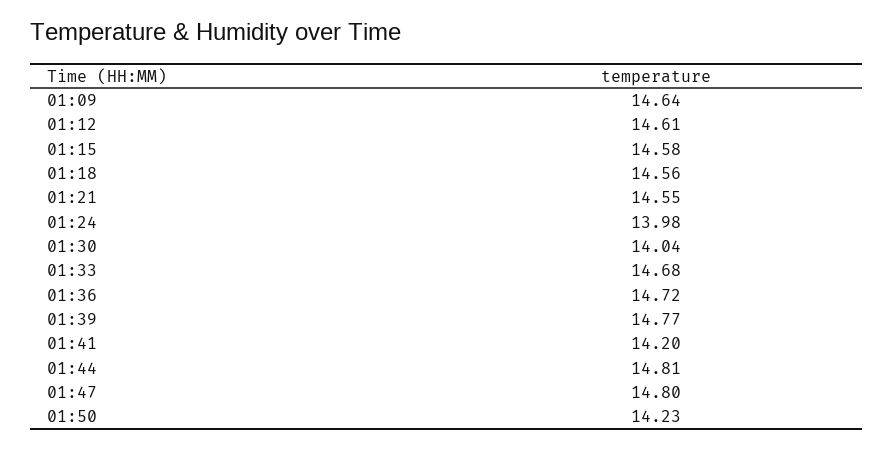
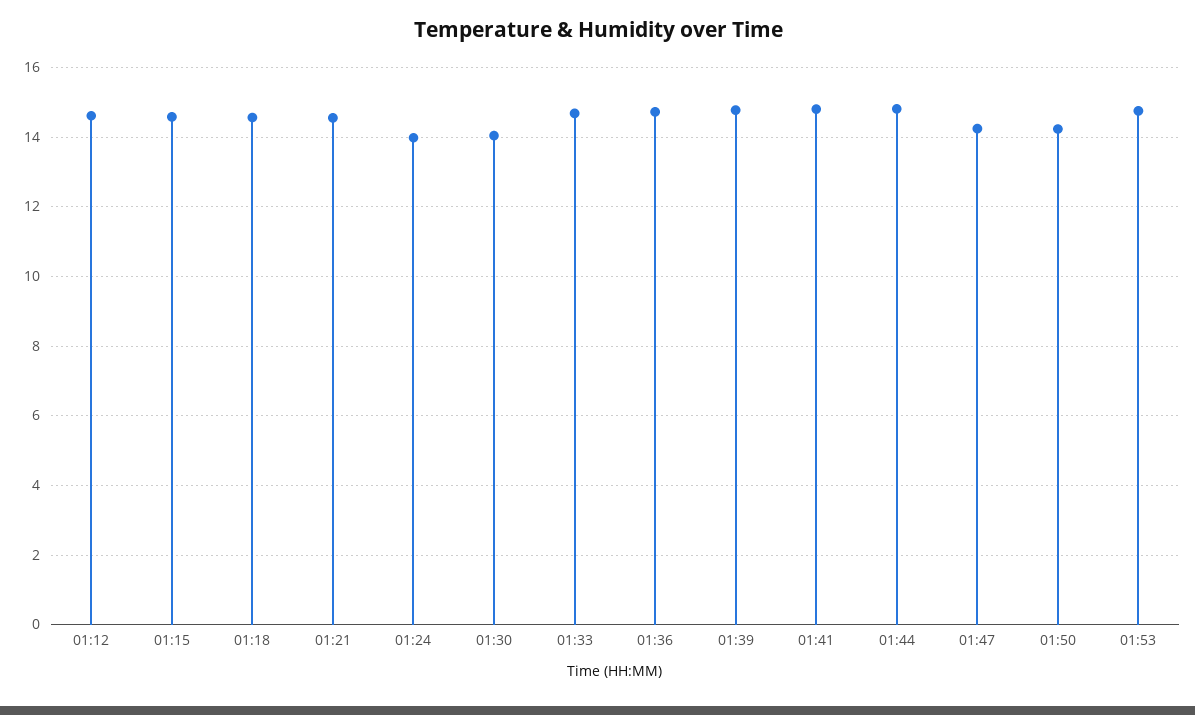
01:09: 14.64 -> none
01:41: 14.2 -> 14.8
01:47: 14.8 -> 14.2
01:53: none -> 14.8

